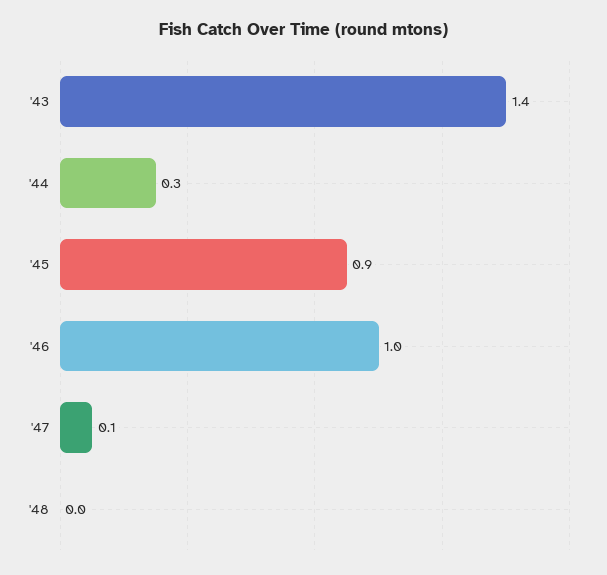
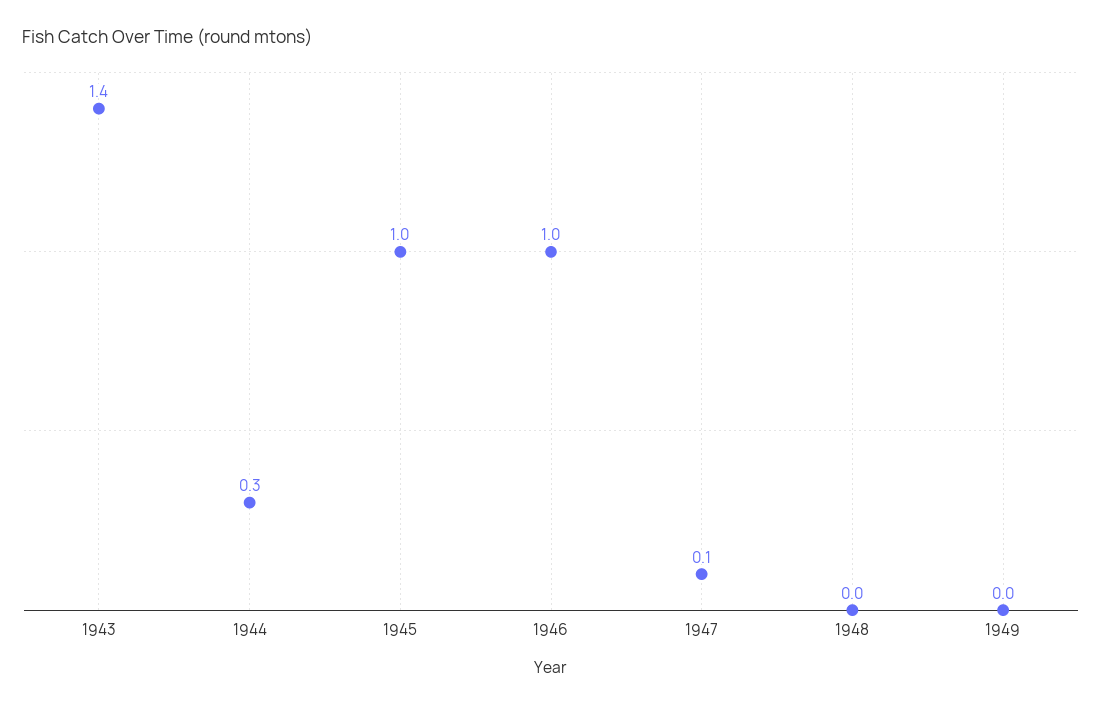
'45: 0.9 -> 1
1949: none -> 0

